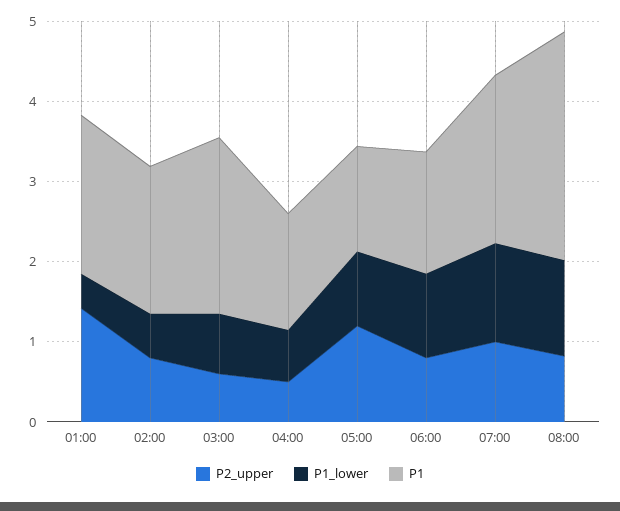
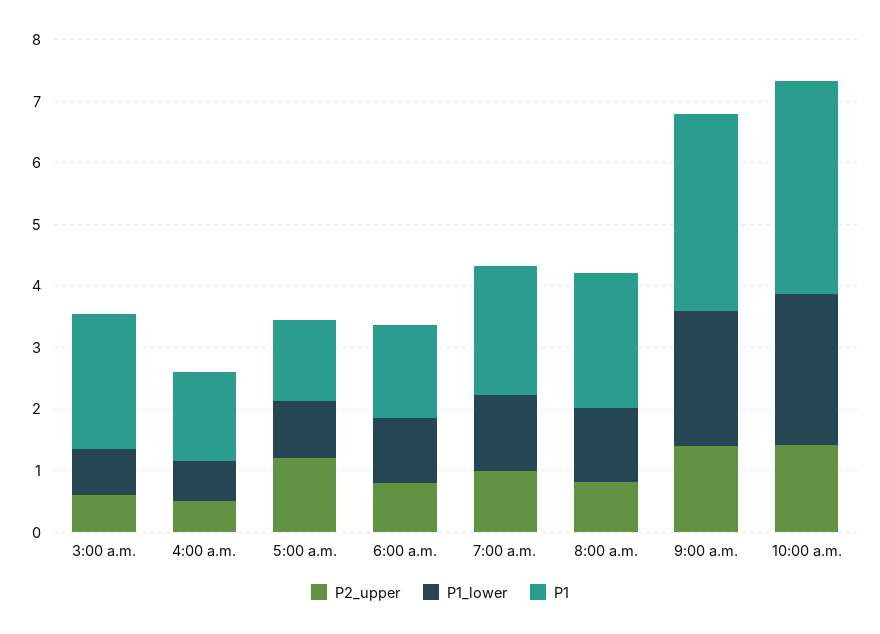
P2_upper, 01:00: 1.4 -> none
P1_lower, 01:00: 0.4 -> none
P1, 01:00: 2 -> none
P2_upper, 02:00: 0.8 -> none
P1_lower, 02:00: 0.6 -> none
P1, 02:00: 1.8 -> none
P1, 08:00: 2.8 -> 2.2
P2_upper, 9:00 a.m.: none -> 1.4
P1_lower, 9:00 a.m.: none -> 2.2
P1, 9:00 a.m.: none -> 3.2
P2_upper, 10:00 a.m.: none -> 1.4
P1_lower, 10:00 a.m.: none -> 2.4
P1, 10:00 a.m.: none -> 3.4

